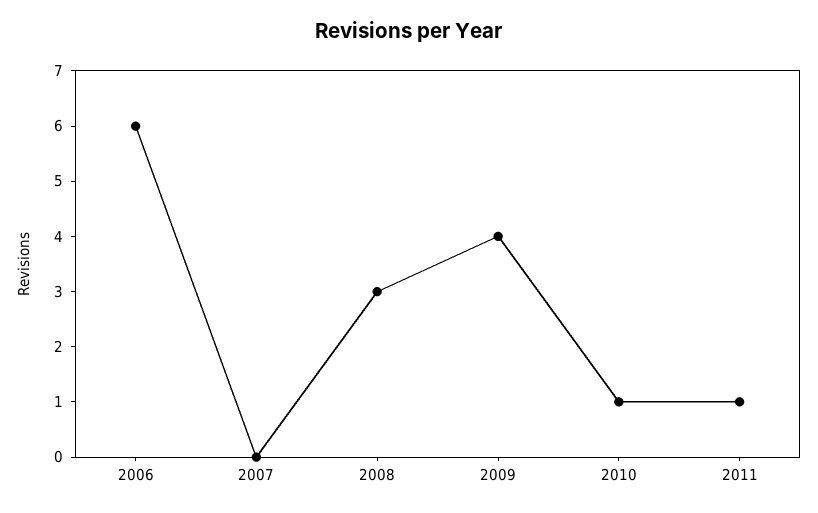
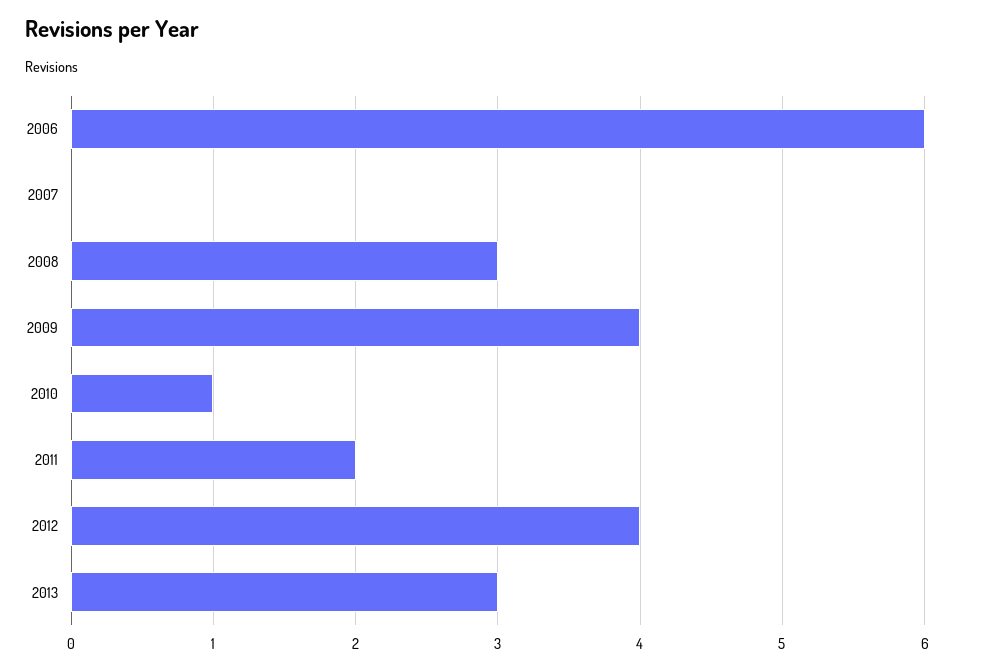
2011: 1 -> 2
2012: none -> 4
2013: none -> 3

